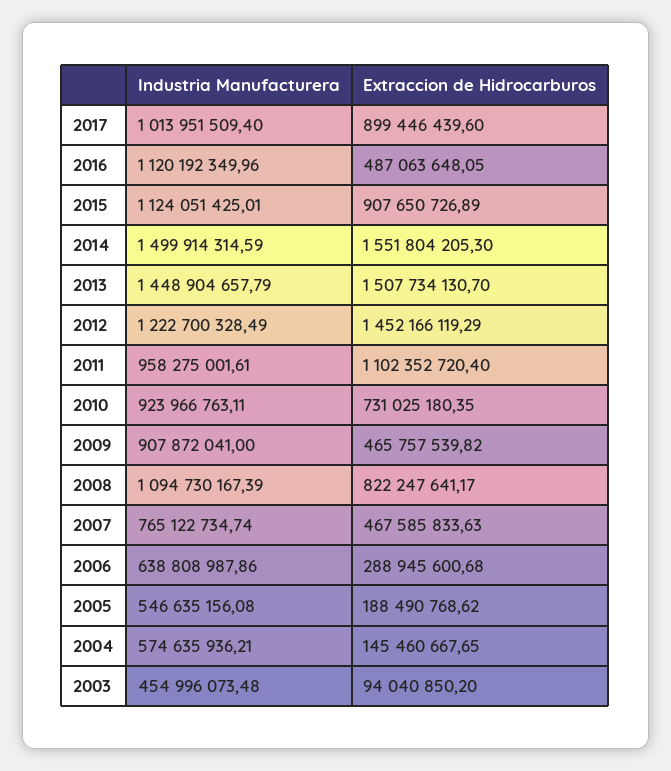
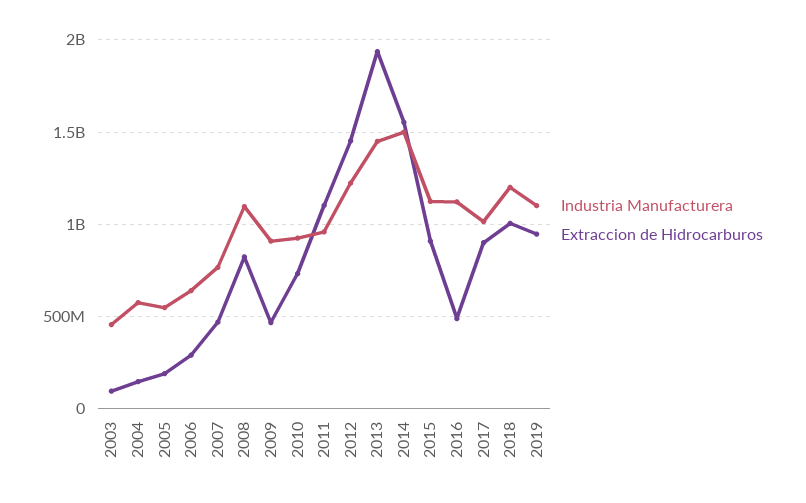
Extraccion de Hidrocarburos, 2013: 1507734130.7 -> 1950000000
Industria Manufacturera, 2018: none -> 1200000000
Extraccion de Hidrocarburos, 2018: none -> 1000000000
Industria Manufacturera, 2019: none -> 1100000000
Extraccion de Hidrocarburos, 2019: none -> 950000000

